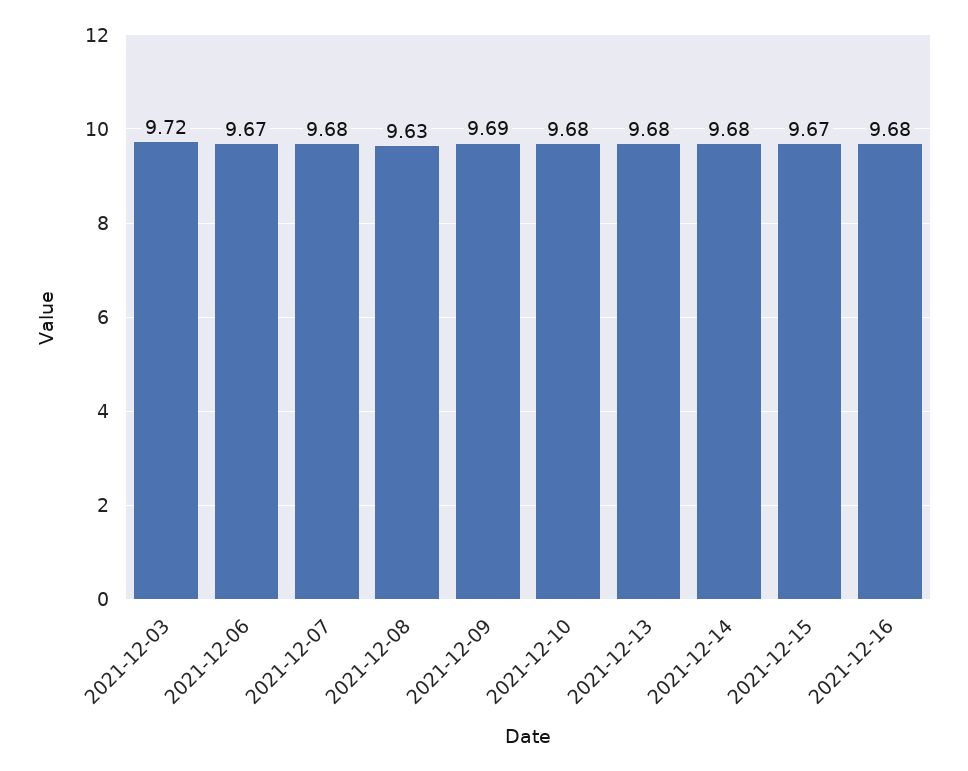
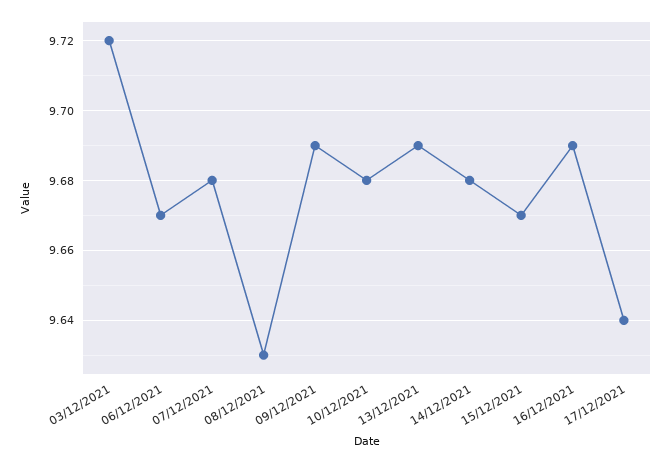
2021-12-13: 9.68 -> 9.69
2021-12-16: 9.68 -> 9.69
17/12/2021: none -> 9.64

